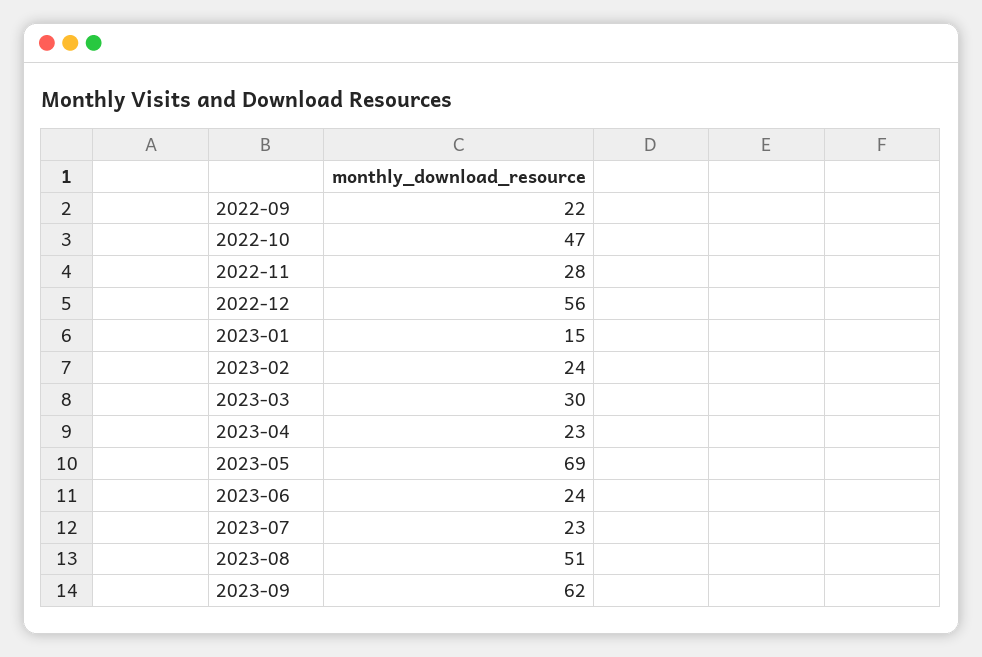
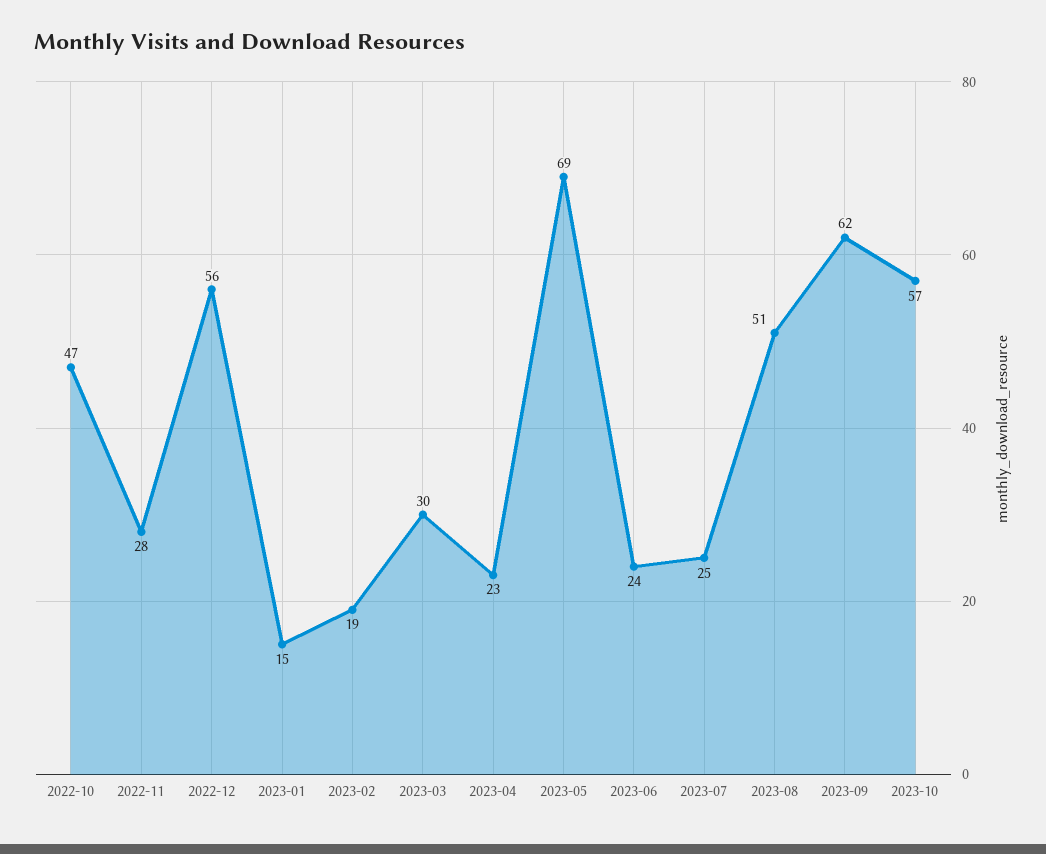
2022-09: 22 -> none
2023-02: 24 -> 19
2023-07: 23 -> 25
2023-10: none -> 57

